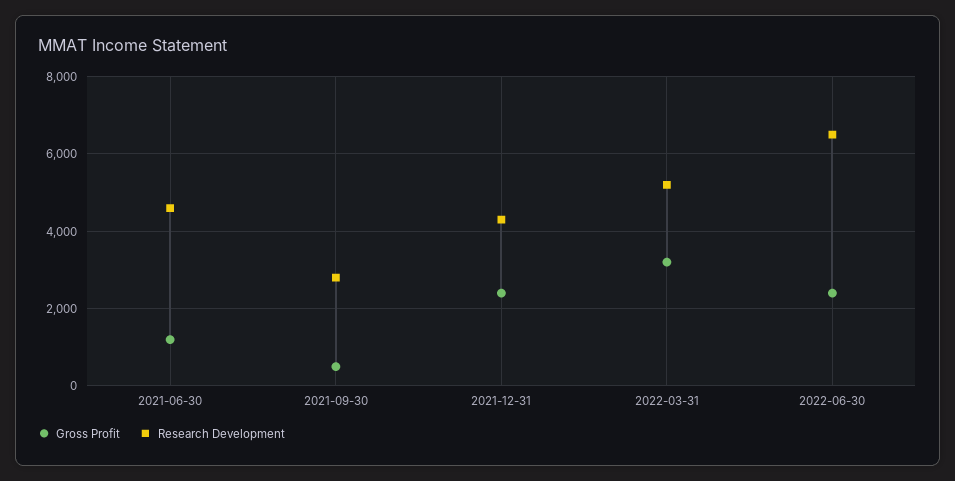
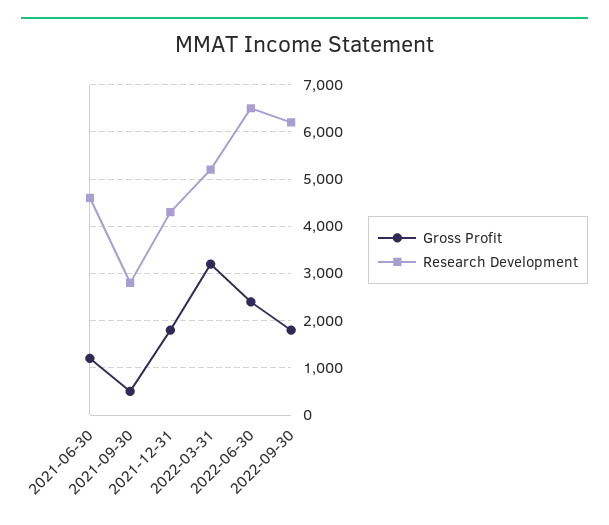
Gross Profit, 2021-12-31: 2400 -> 1800
Gross Profit, 2022-09-30: none -> 1800
Research Development, 2022-09-30: none -> 6200

